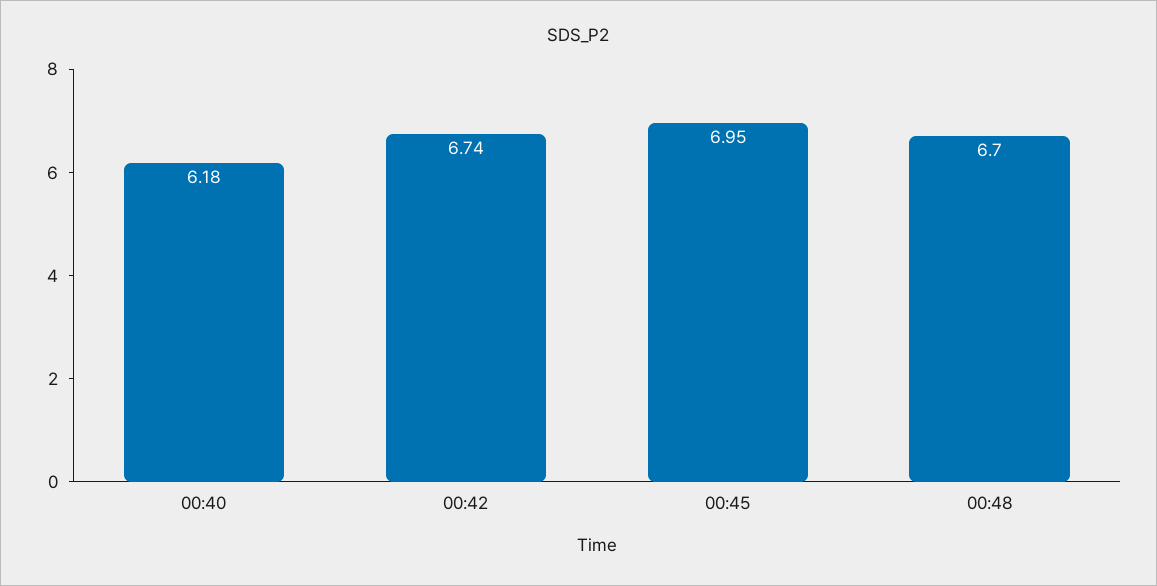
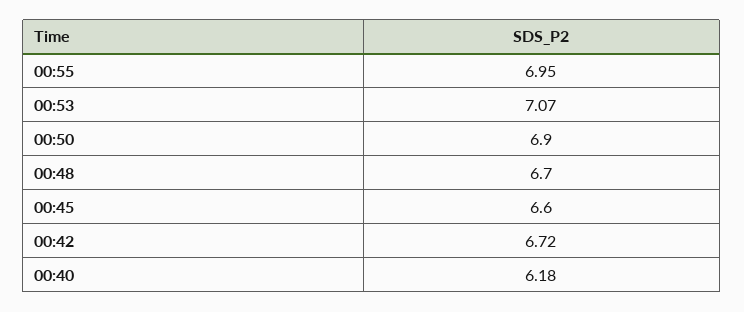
00:42: 6.74 -> 6.72
00:45: 6.95 -> 6.6
00:55: none -> 6.95
00:53: none -> 7.07
00:50: none -> 6.9

